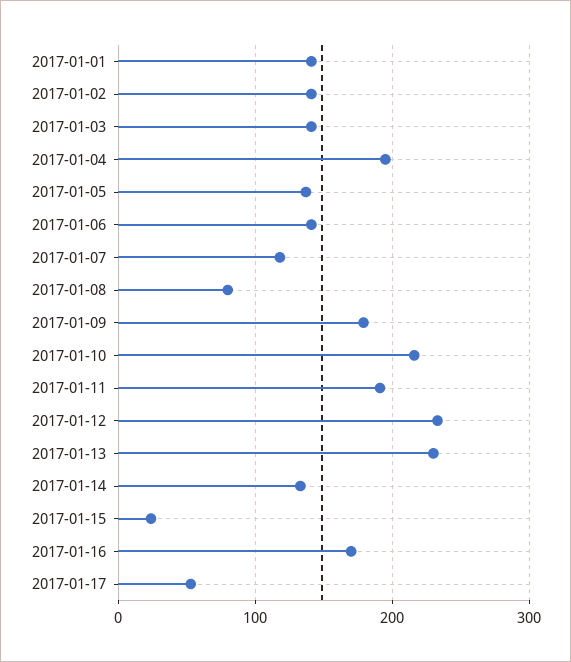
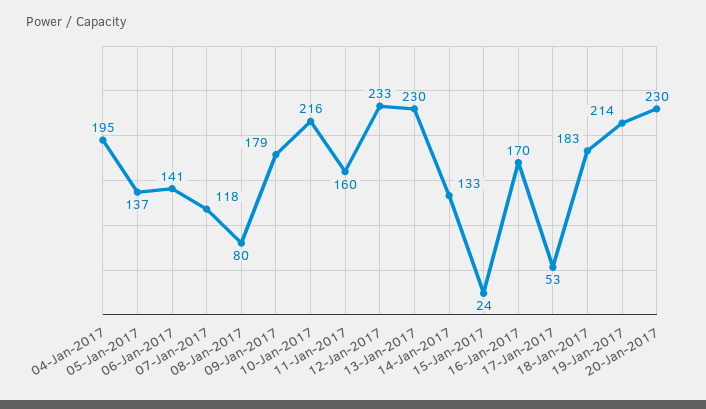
2017-01-01: 140 -> none
2017-01-02: 140 -> none
2017-01-03: 140 -> none
2017-01-11: 190 -> 160
18-Jan-2017: none -> 183
19-Jan-2017: none -> 214
20-Jan-2017: none -> 230

